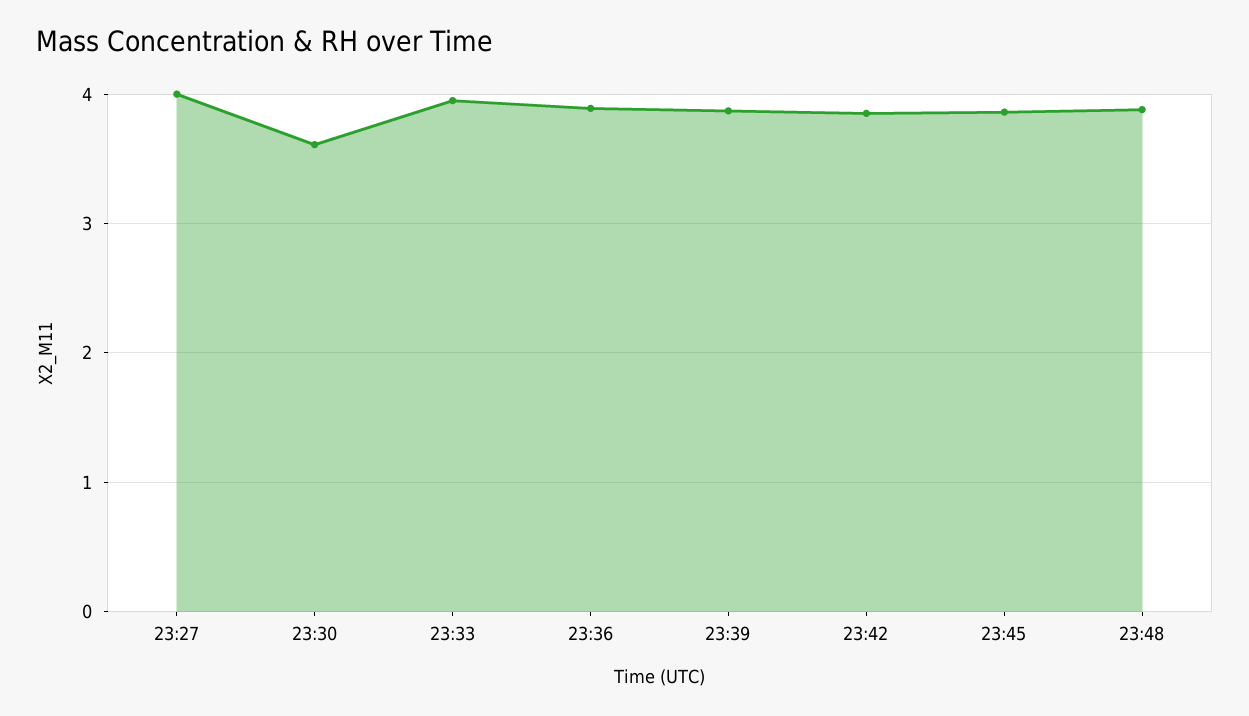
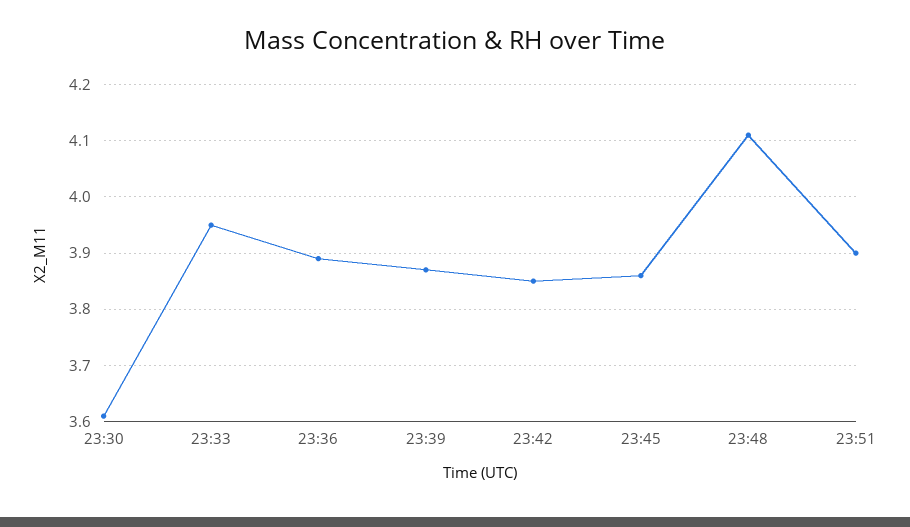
23:27: 4 -> none
23:48: 3.9 -> 4.1
23:51: none -> 3.9

